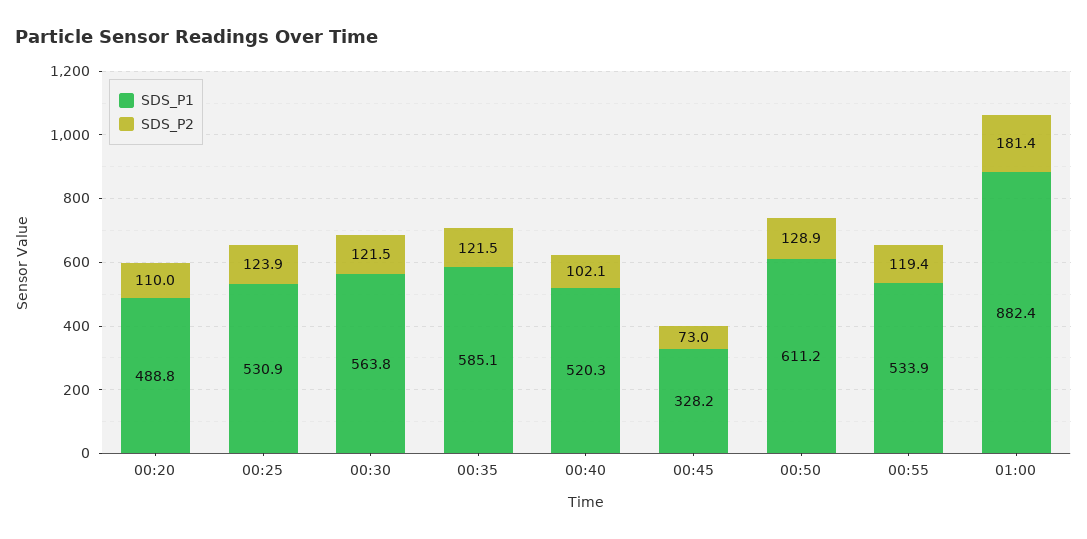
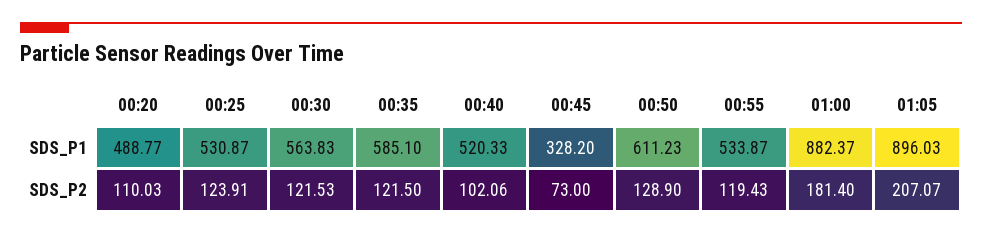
SDS_P1, 01:05: none -> 896.03
SDS_P2, 01:05: none -> 207.07

